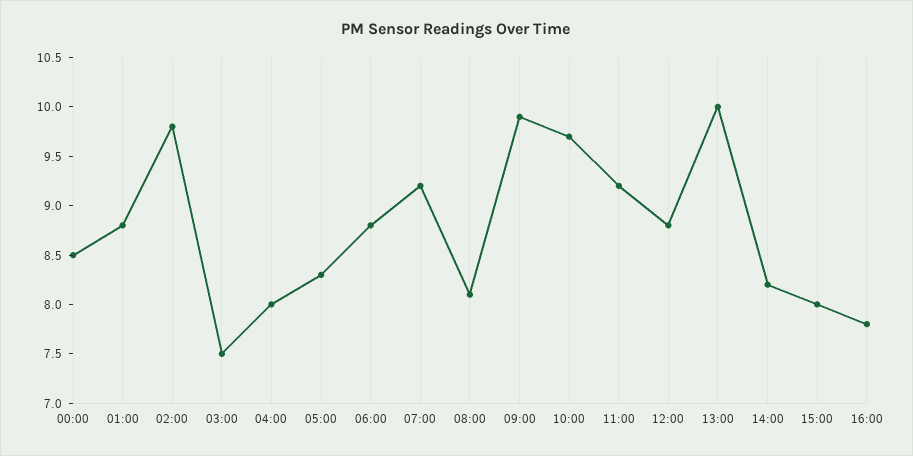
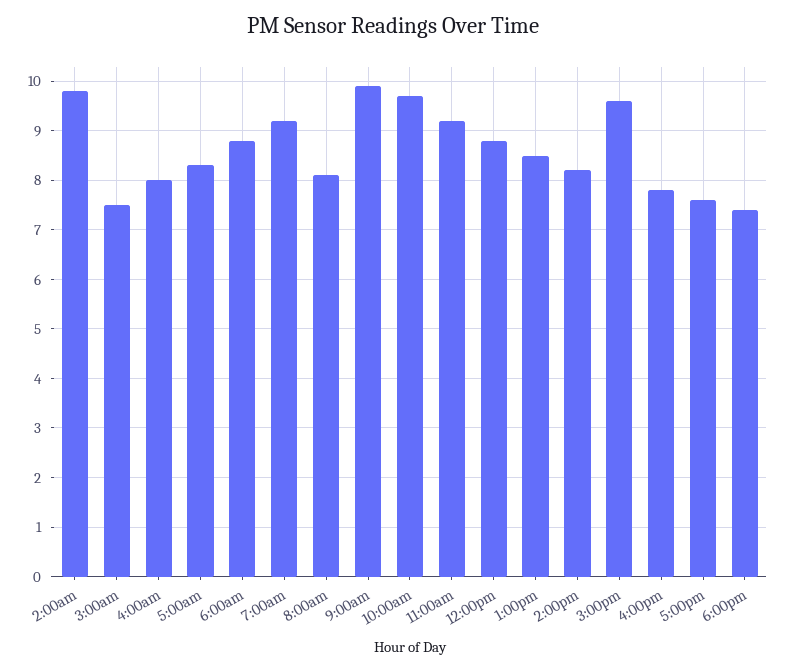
00:00: 8.5 -> none
01:00: 8.8 -> none
13:00: 10 -> 8.5
15:00: 8 -> 9.5
5:00pm: none -> 7.5
6:00pm: none -> 7.5

